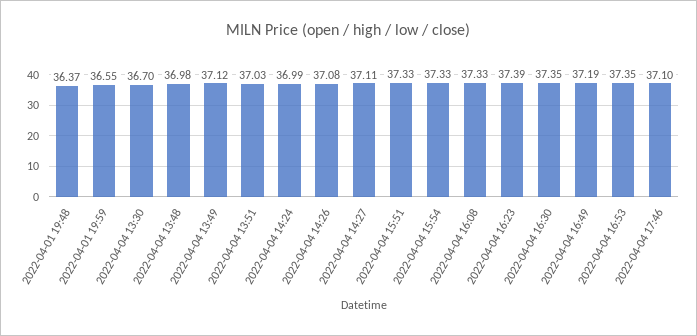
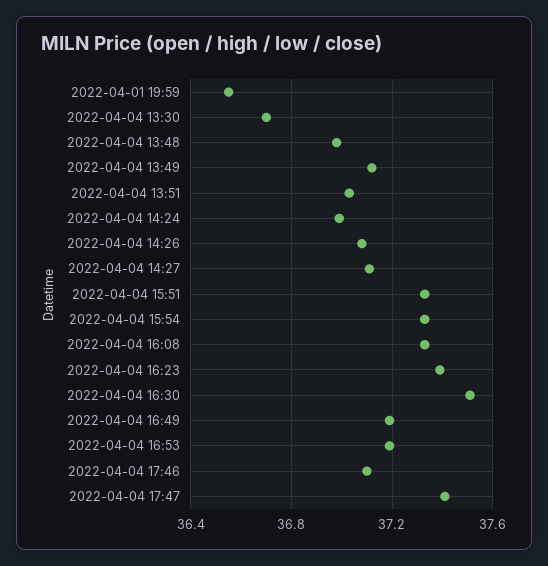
2022-04-01 19:48: 36.37 -> none
2022-04-04 16:30: 37.35 -> 37.5
2022-04-04 16:53: 37.35 -> 37.2
2022-04-04 17:47: none -> 37.4

